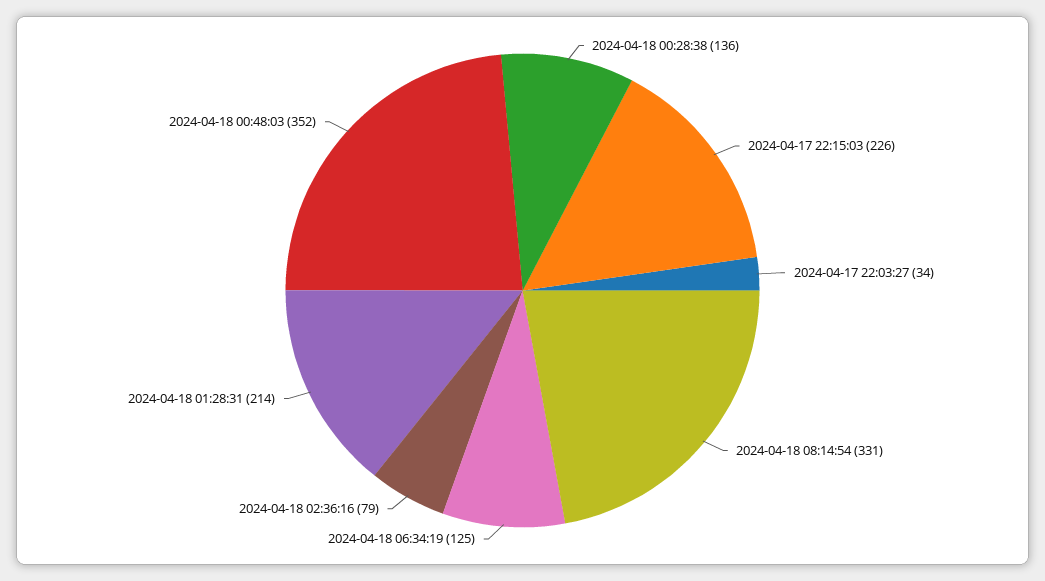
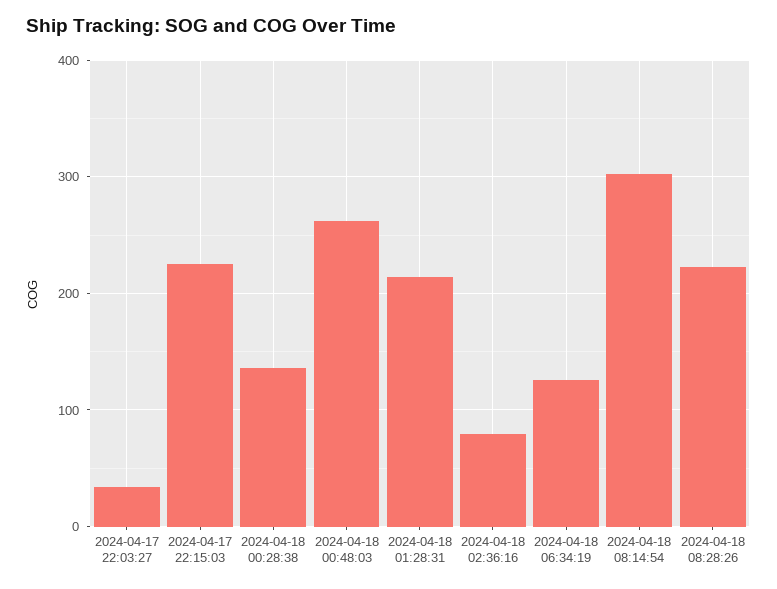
2024-04-18 08:14:54: 331 -> 300
2024-04-18 00:48:03: 352 -> 260
2024-04-18 08:28:26: none -> 220

